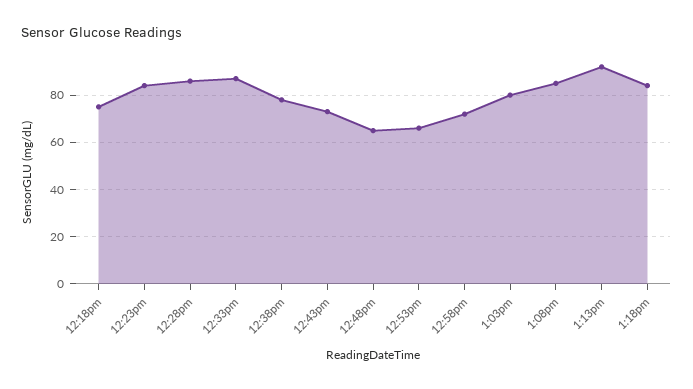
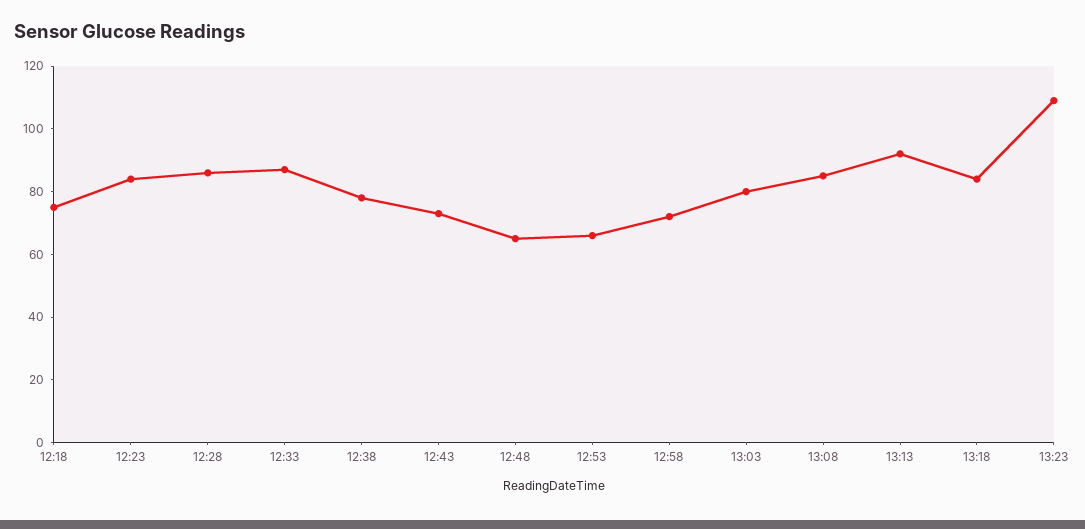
13:23: none -> 110

